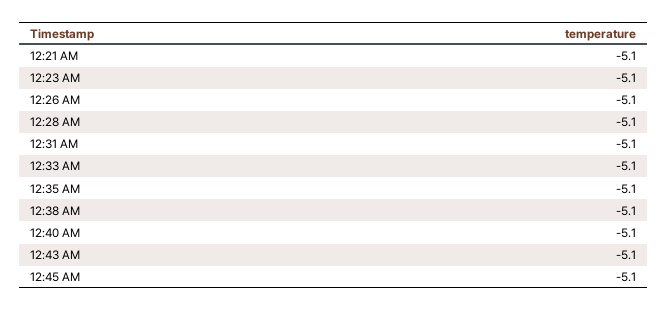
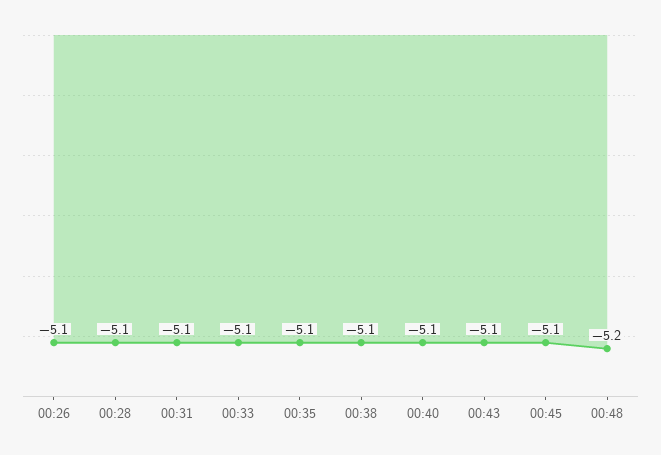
12:21 AM: -5.1 -> none
12:23 AM: -5.1 -> none
00:48: none -> -5.2

